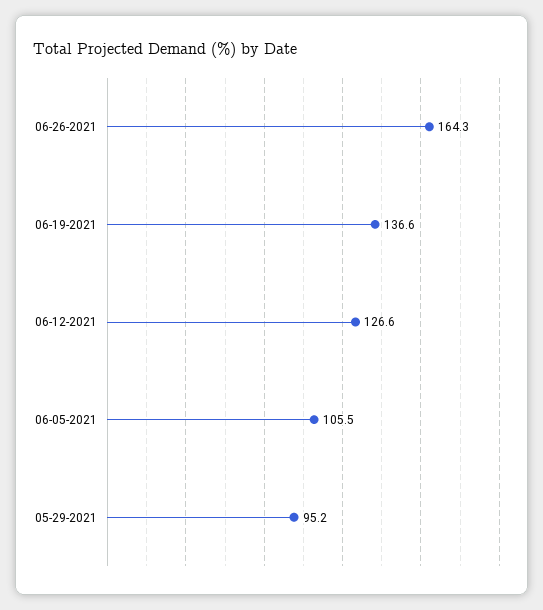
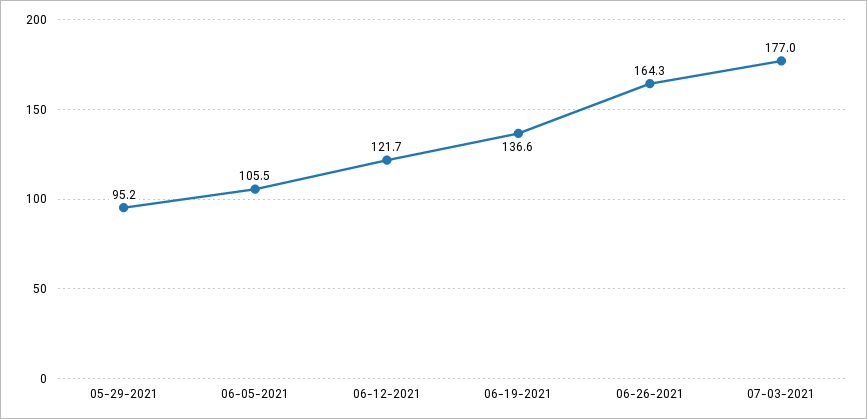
06-12-2021: 126.6 -> 121.7
07-03-2021: none -> 177

